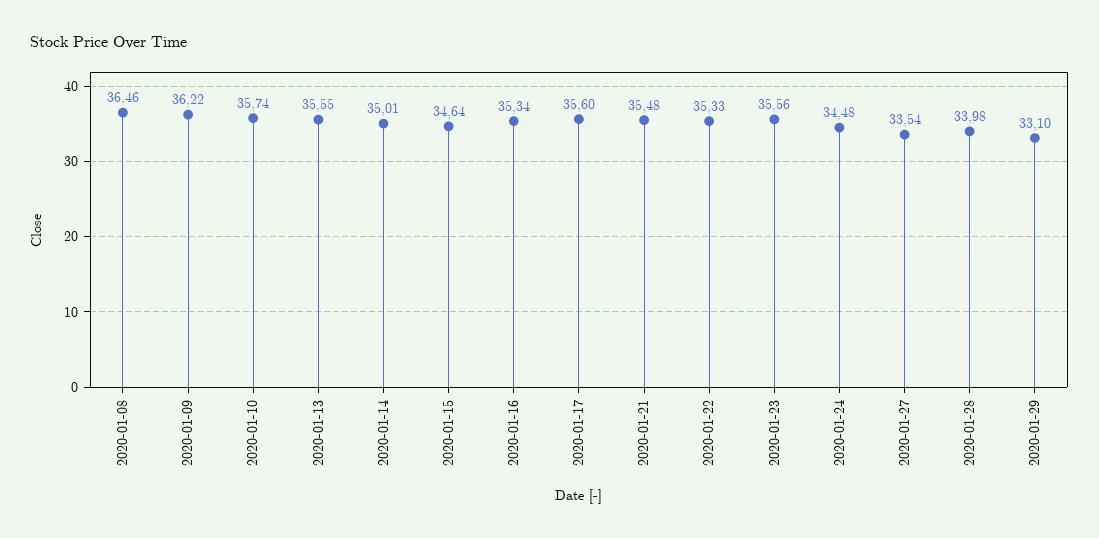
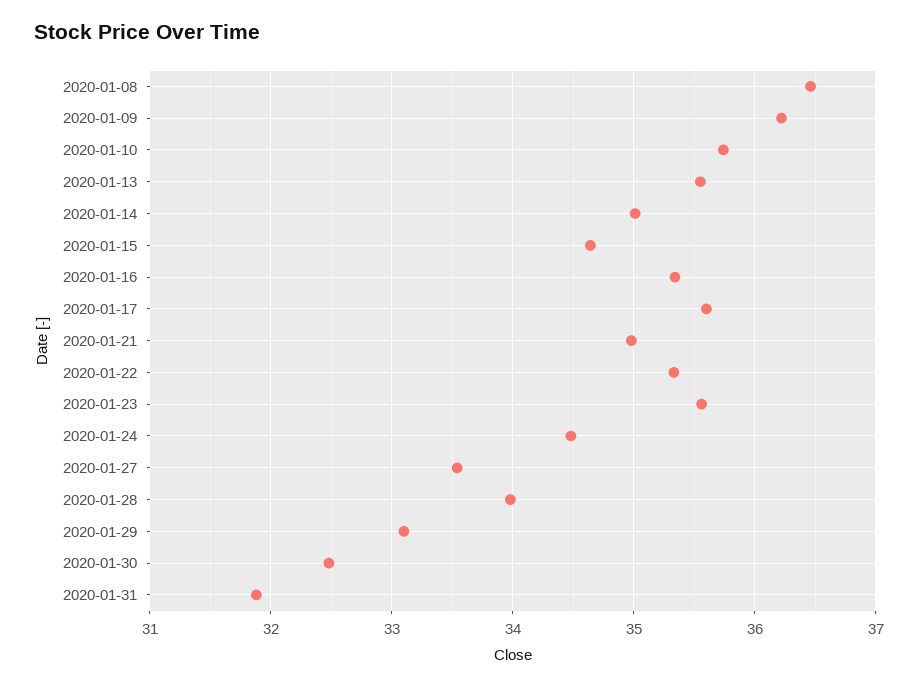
2020-01-21: 35.48 -> 35
2020-01-30: none -> 32.5
2020-01-31: none -> 31.9

